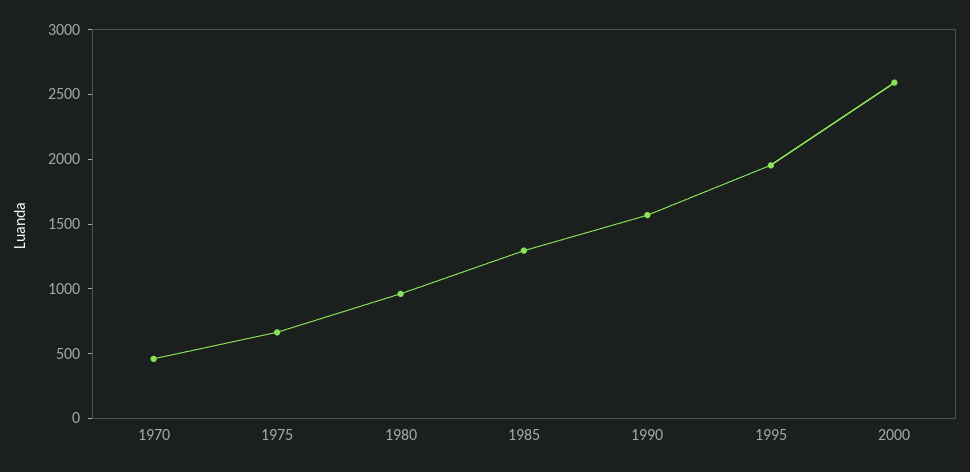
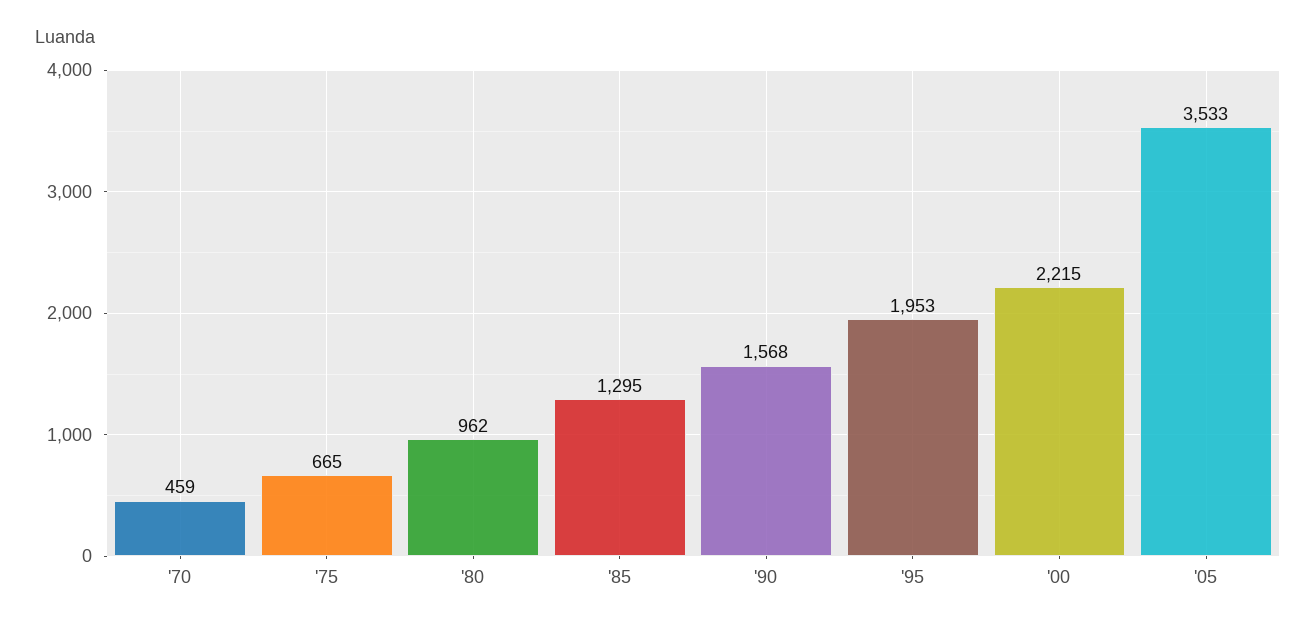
2000: 2600 -> 2215
'05: none -> 3533

